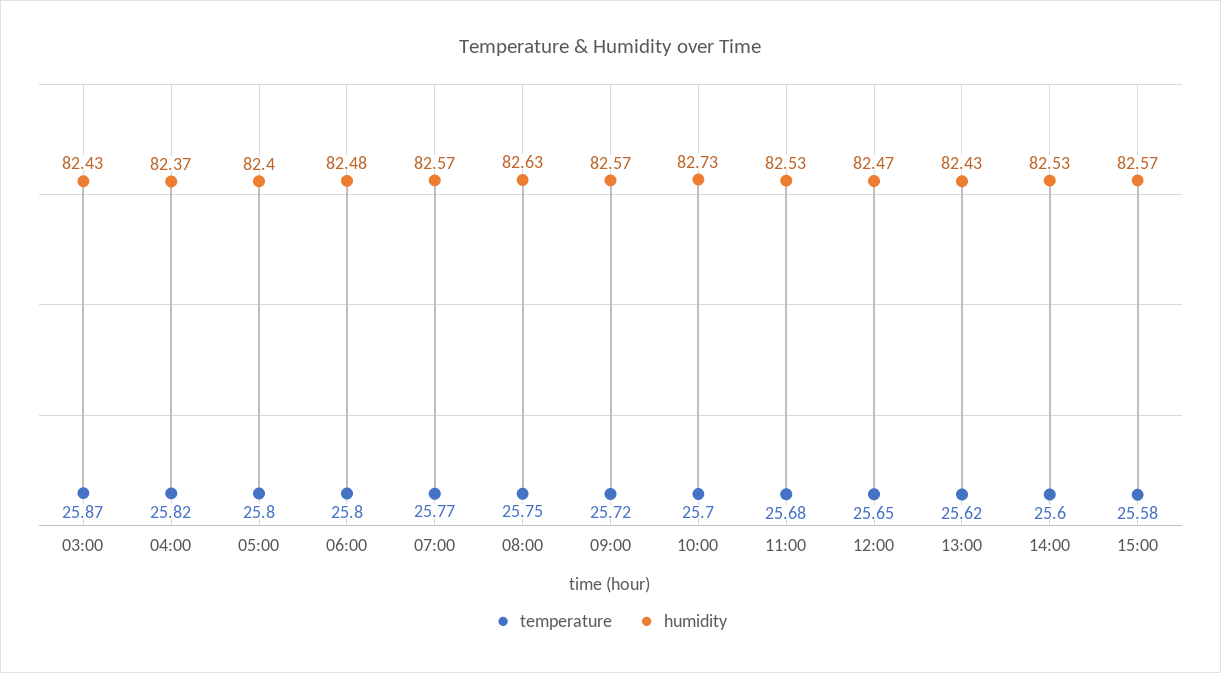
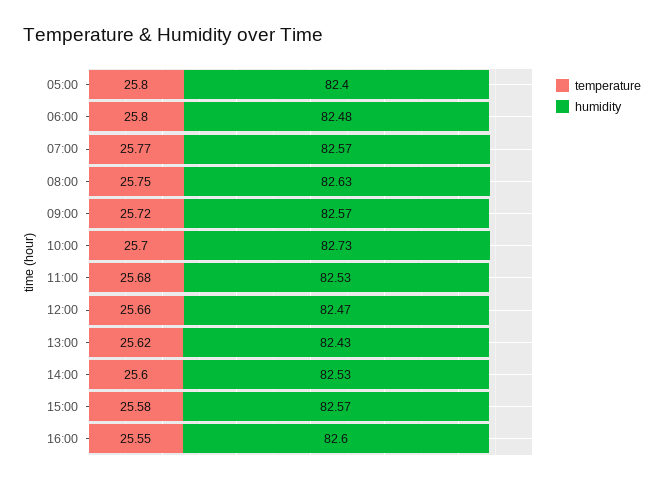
temperature, 03:00: 25.87 -> none
humidity, 03:00: 82.43 -> none
temperature, 04:00: 25.82 -> none
humidity, 04:00: 82.37 -> none
temperature, 12:00: 25.65 -> 25.66
temperature, 16:00: none -> 25.55
humidity, 16:00: none -> 82.6

